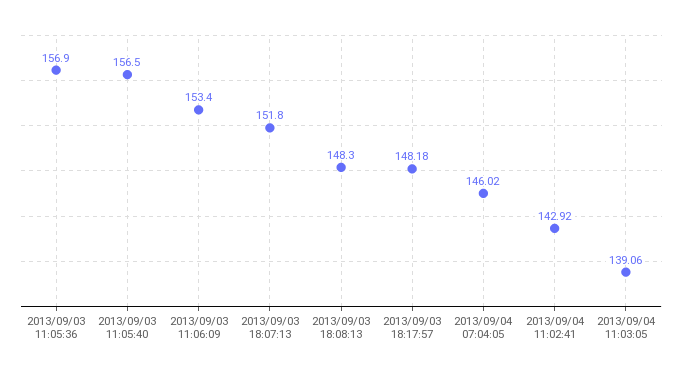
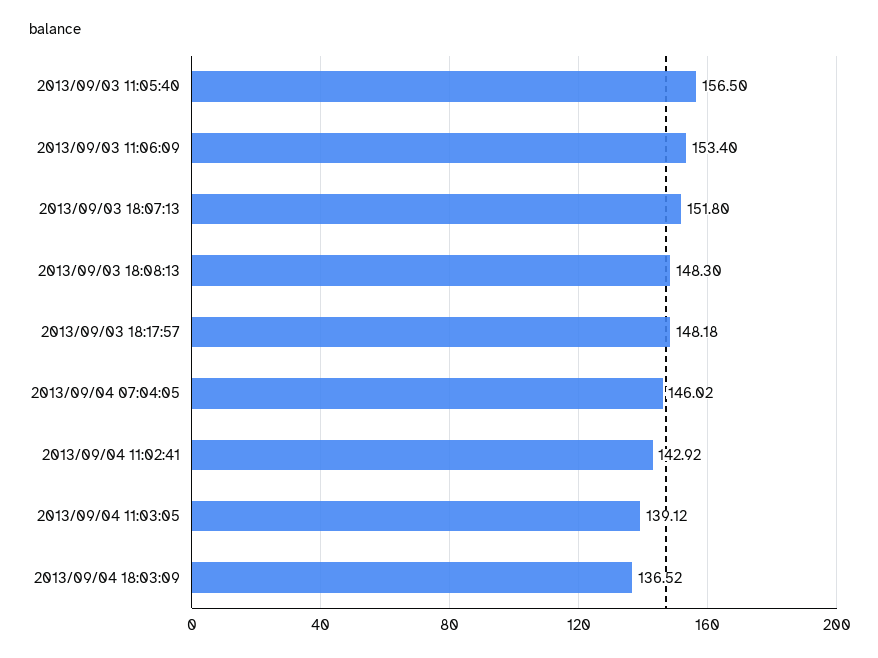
2013/09/03 11:05:36: 156.9 -> none
2013/09/04 11:03:05: 139.06 -> 139.12
2013/09/04 18:03:09: none -> 136.52

